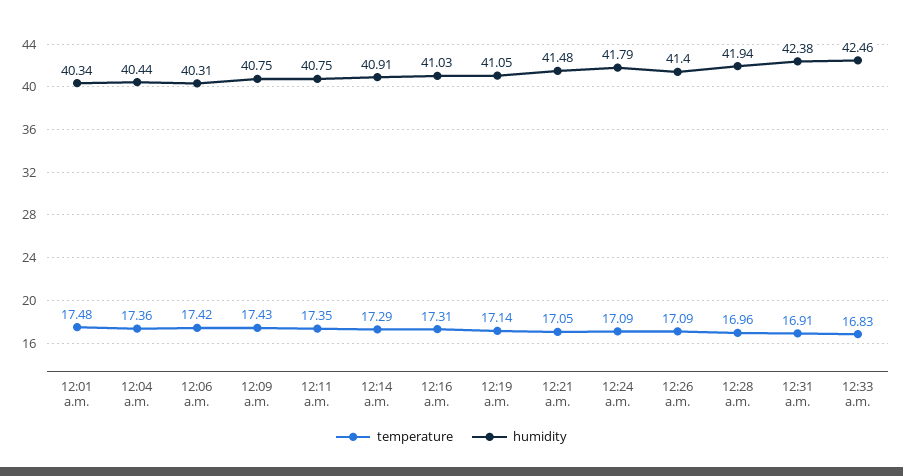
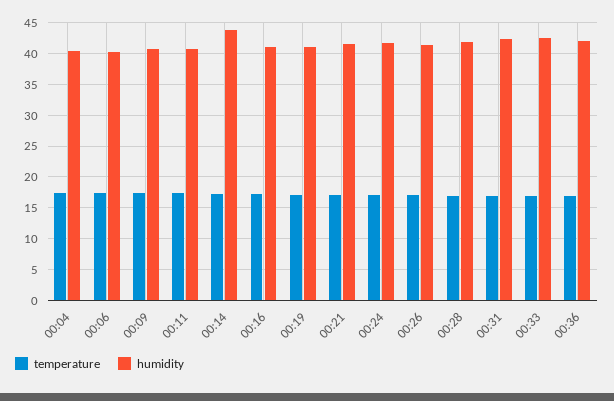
temperature, 12:01 a.m.: 17.48 -> none
humidity, 12:01 a.m.: 40.34 -> none
humidity, 12:14 a.m.: 40.91 -> 44
temperature, 00:36: none -> 17
humidity, 00:36: none -> 42

